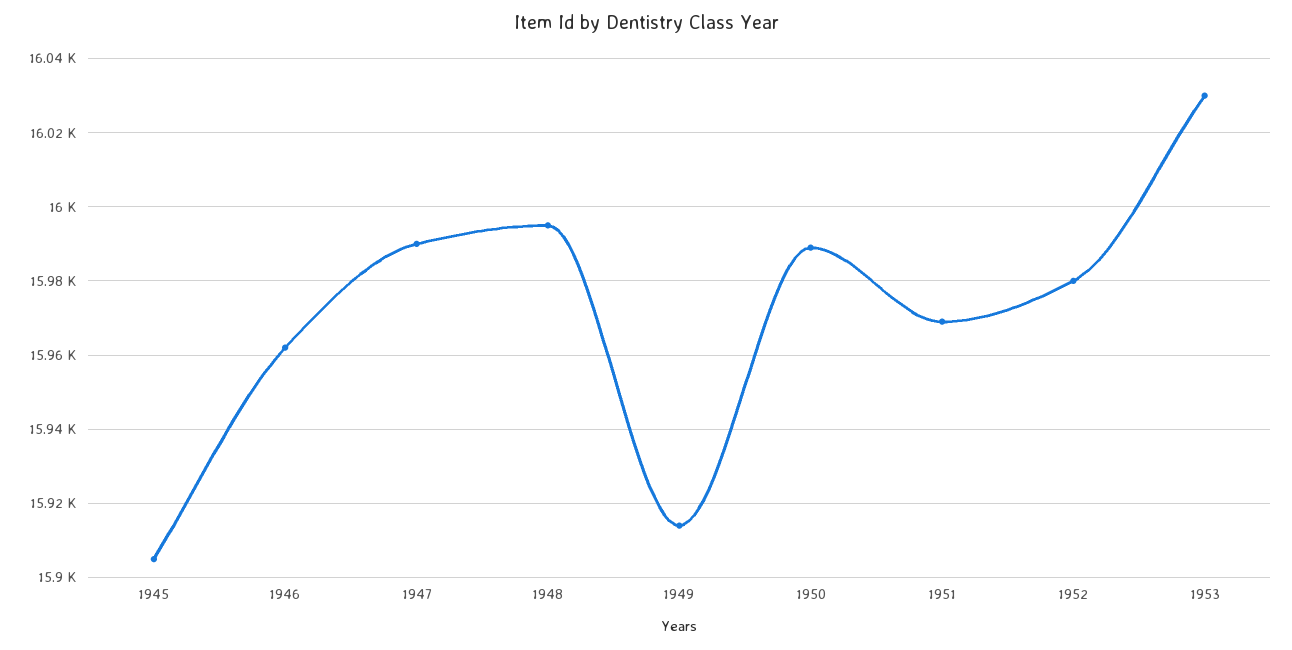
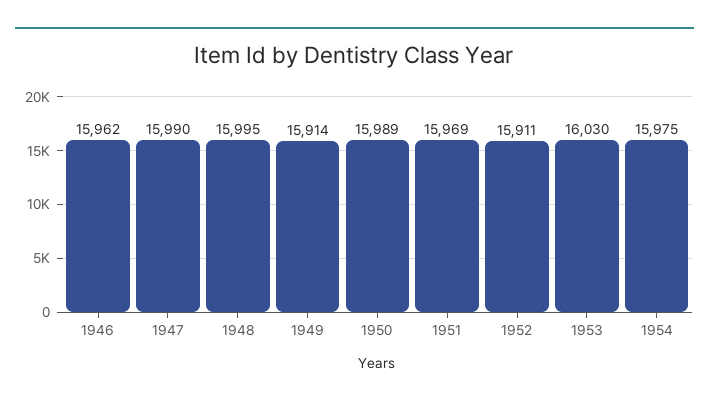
1945: 15905 -> none
1952: 15980 -> 15911
1954: none -> 15975

